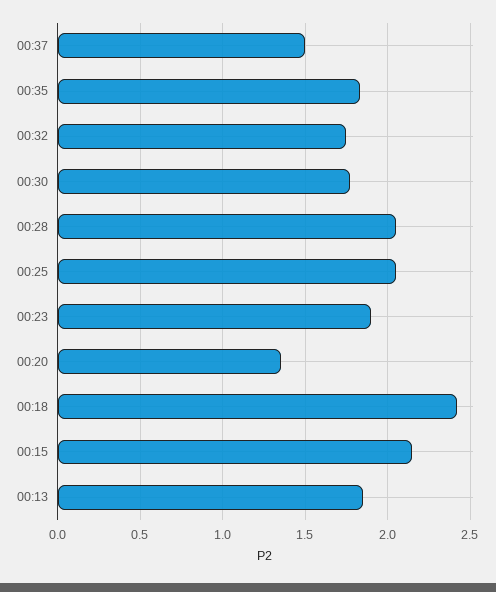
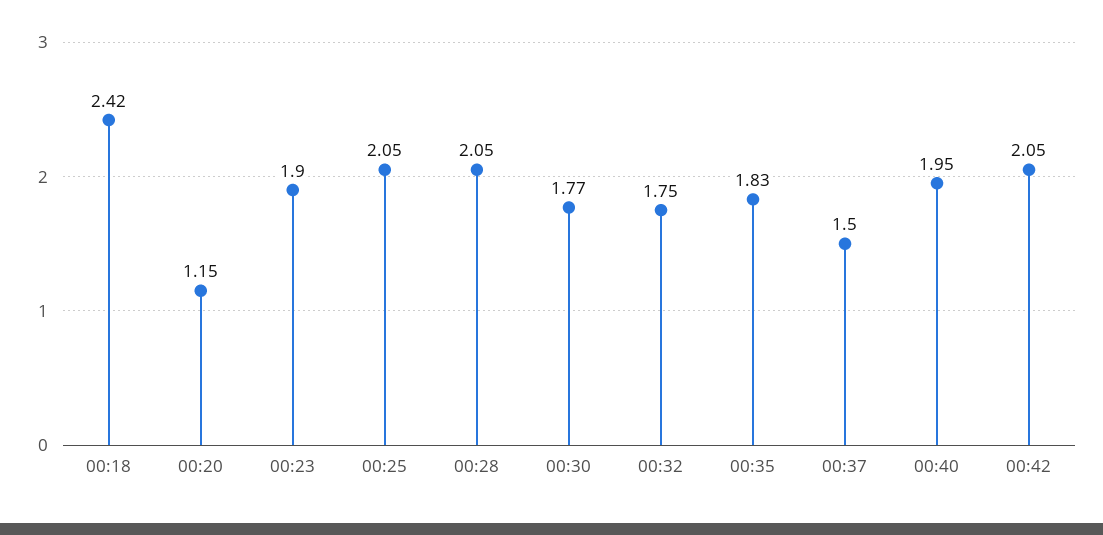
00:20: 1.35 -> 1.15
00:15: 2.15 -> none
00:13: 1.85 -> none
00:40: none -> 1.95
00:42: none -> 2.05

